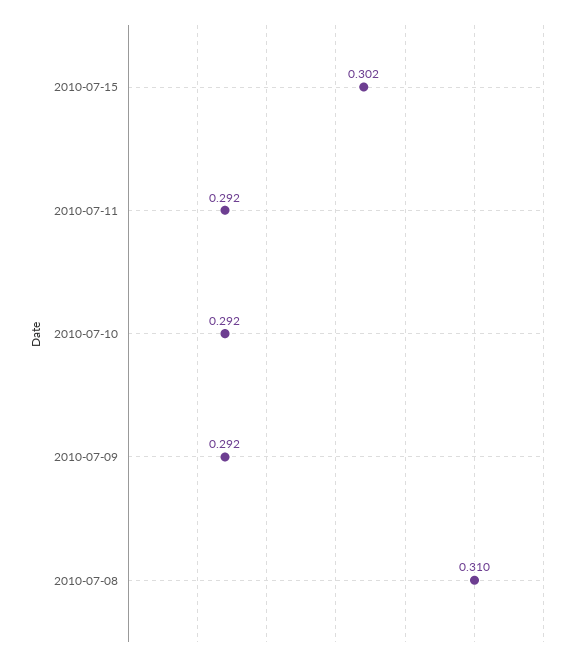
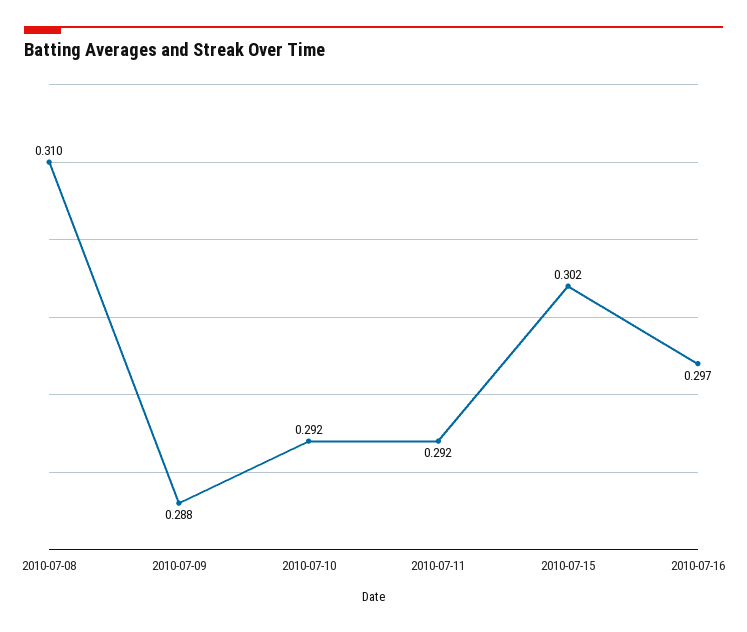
2010-07-09: 0.292 -> 0.288
2010-07-16: none -> 0.297

